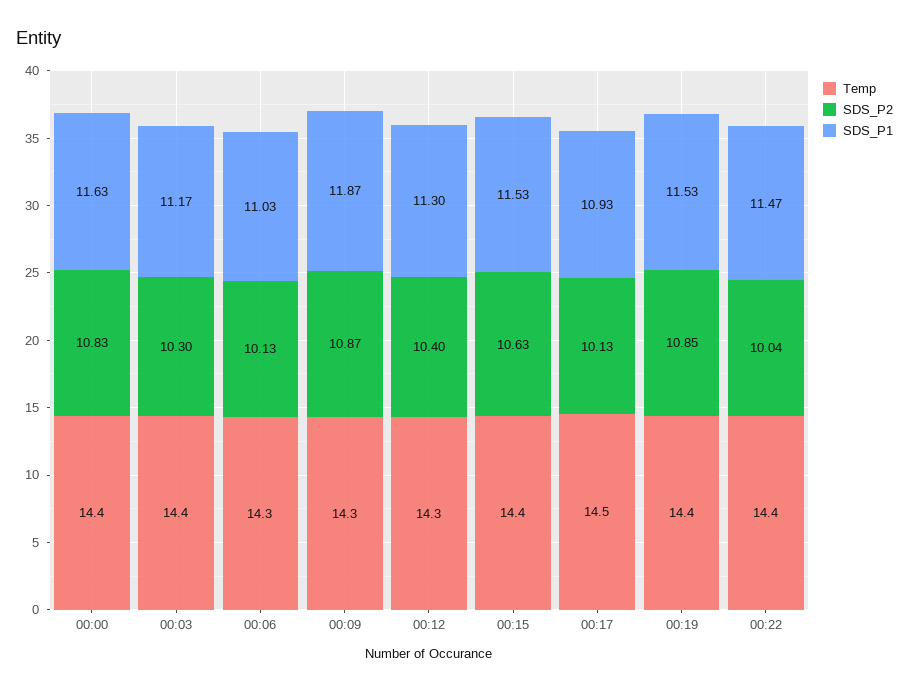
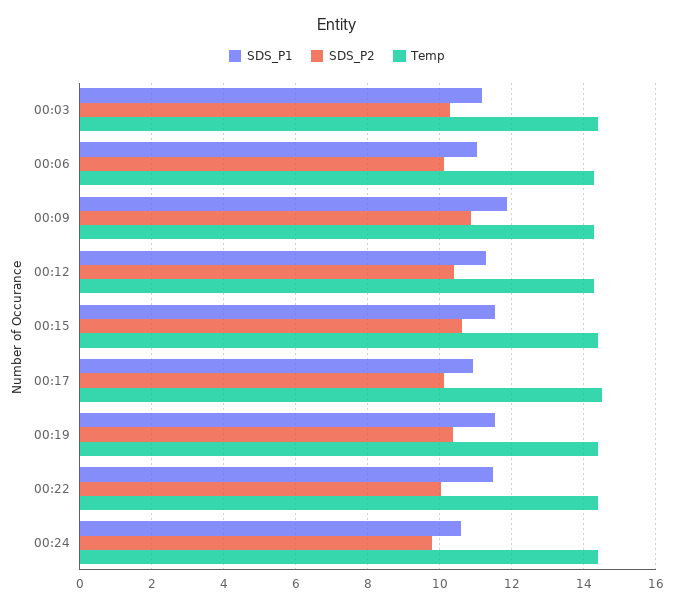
Temp, 00:00: 14.4 -> none
SDS_P2, 00:00: 10.83 -> none
SDS_P1, 00:00: 11.63 -> none
SDS_P2, 00:19: 10.85 -> 10.4
SDS_P1, 00:24: none -> 10.6
SDS_P2, 00:24: none -> 9.8
Temp, 00:24: none -> 14.4

